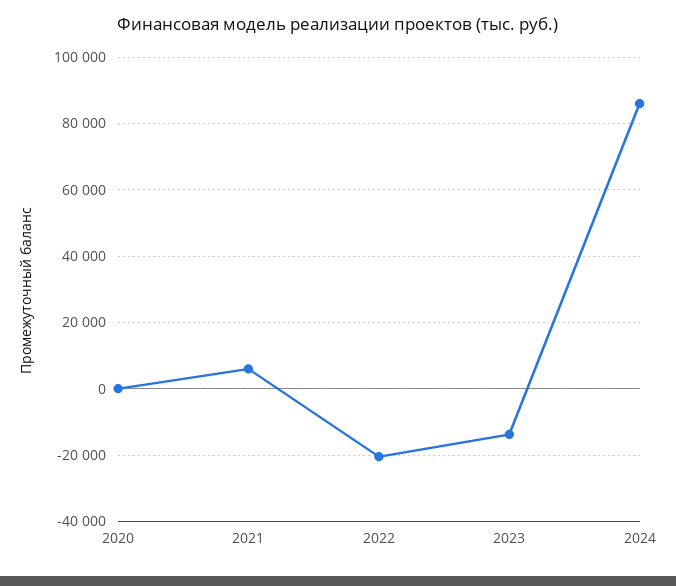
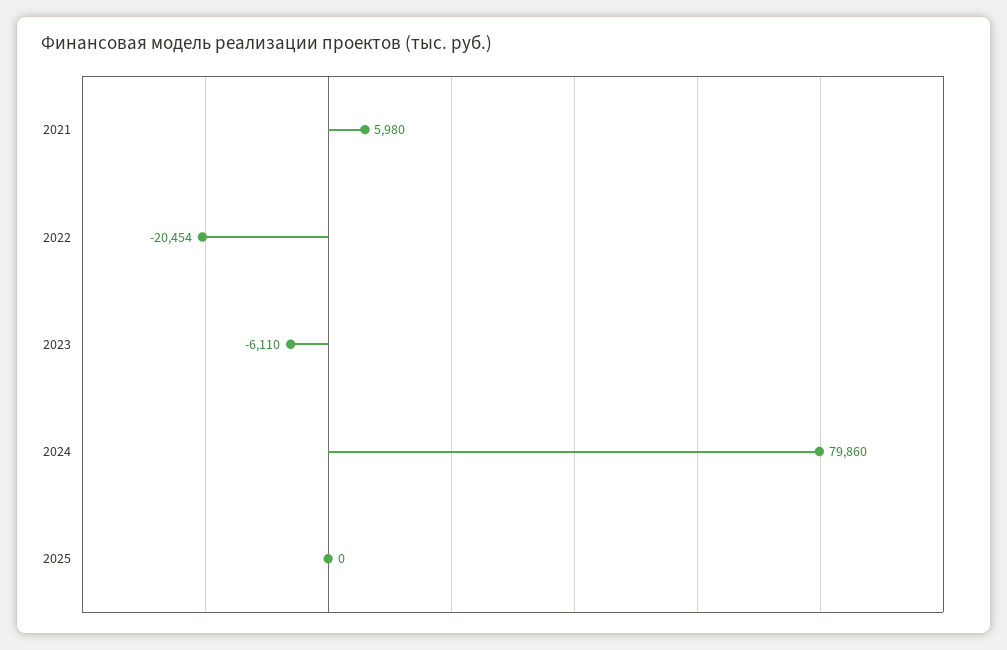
2020: 0 -> none
2023: -14000 -> -6110
2024: 86000 -> 79860
2025: none -> 0

